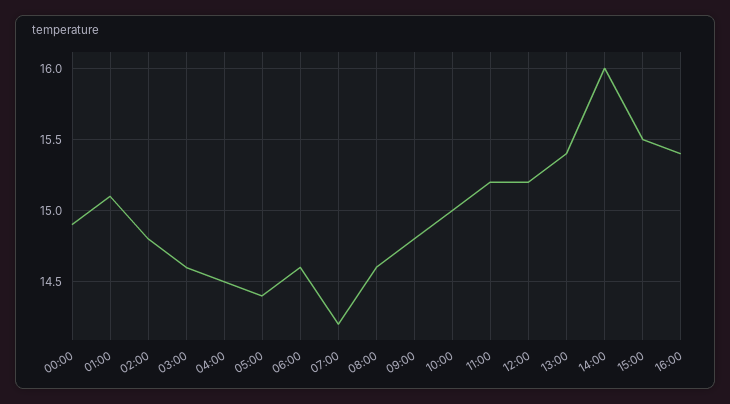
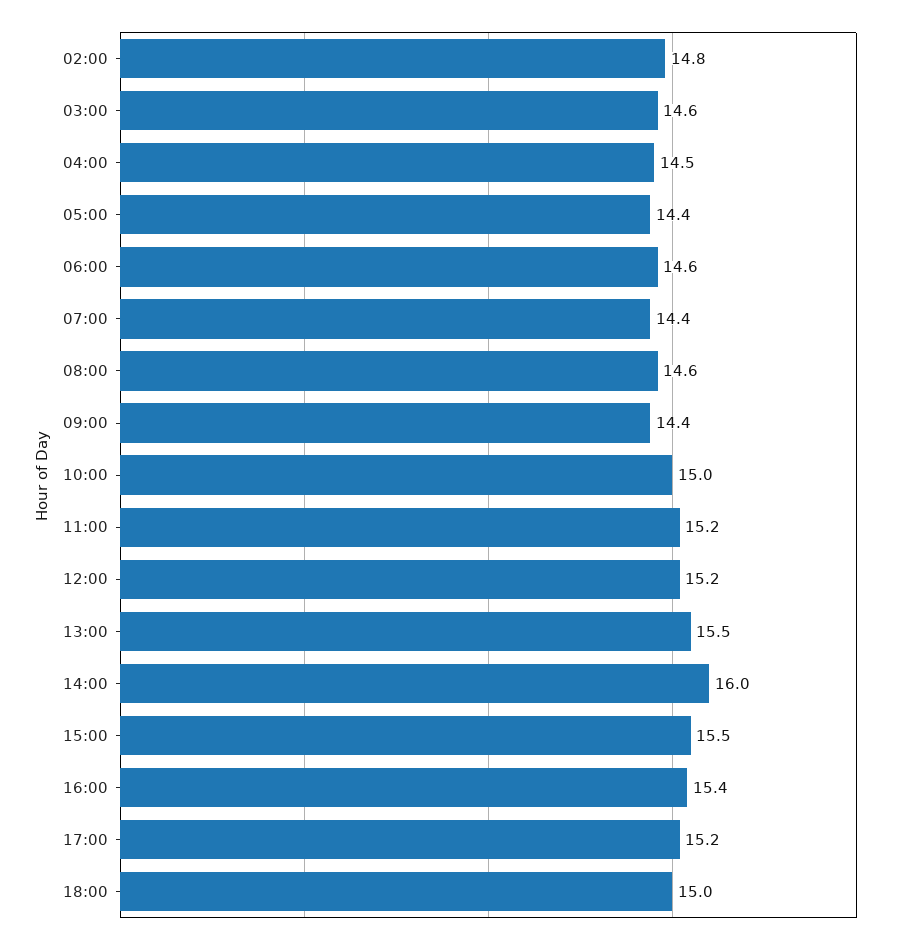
00:00: 14.9 -> none
01:00: 15.1 -> none
07:00: 14.2 -> 14.4
09:00: 14.8 -> 14.4
13:00: 15.4 -> 15.5
17:00: none -> 15.2
18:00: none -> 15

